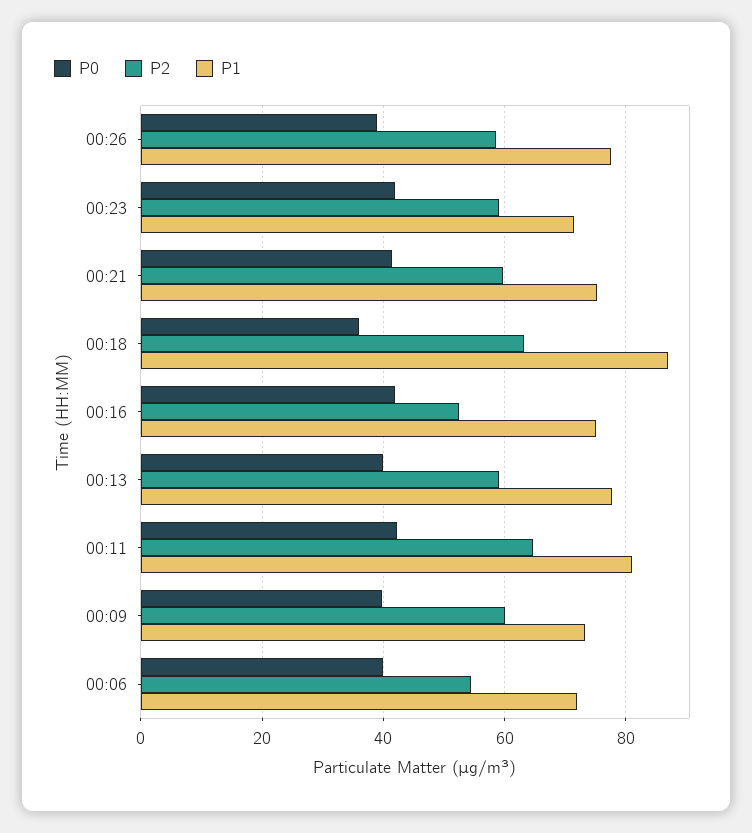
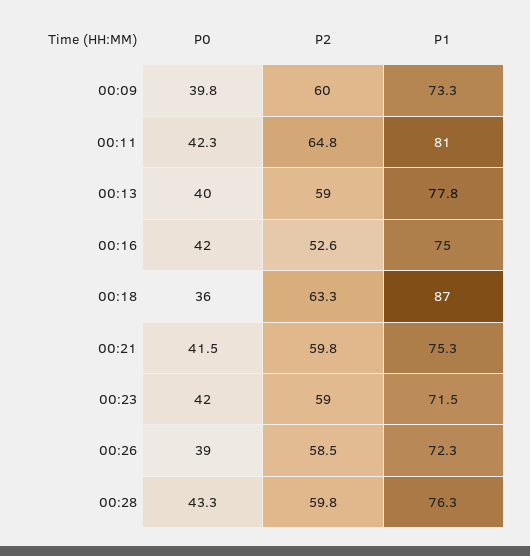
P1, 00:26: 78 -> 72.3
P0, 00:06: 40 -> none
P2, 00:06: 54 -> none
P1, 00:06: 72 -> none
P0, 00:28: none -> 43.3
P2, 00:28: none -> 59.8
P1, 00:28: none -> 76.3

